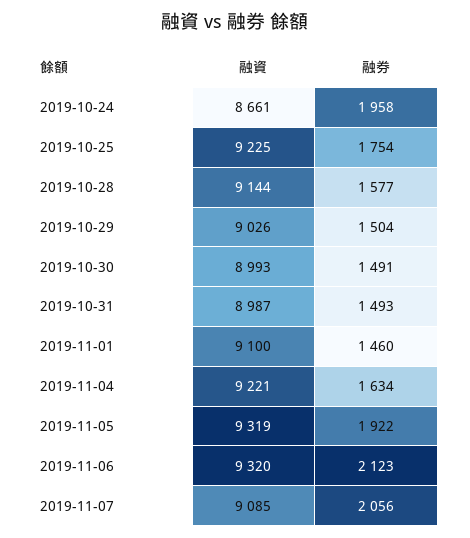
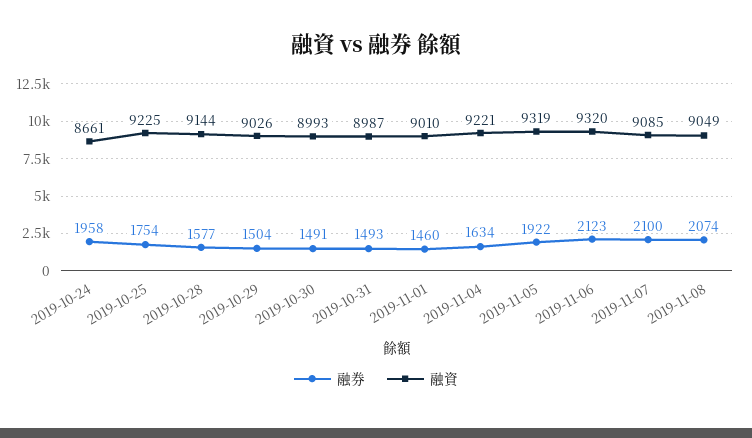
融資, 2019-11-01: 9100 -> 9010
融券, 2019-11-07: 2056 -> 2100
融券, 2019-11-08: none -> 2074
融資, 2019-11-08: none -> 9049

